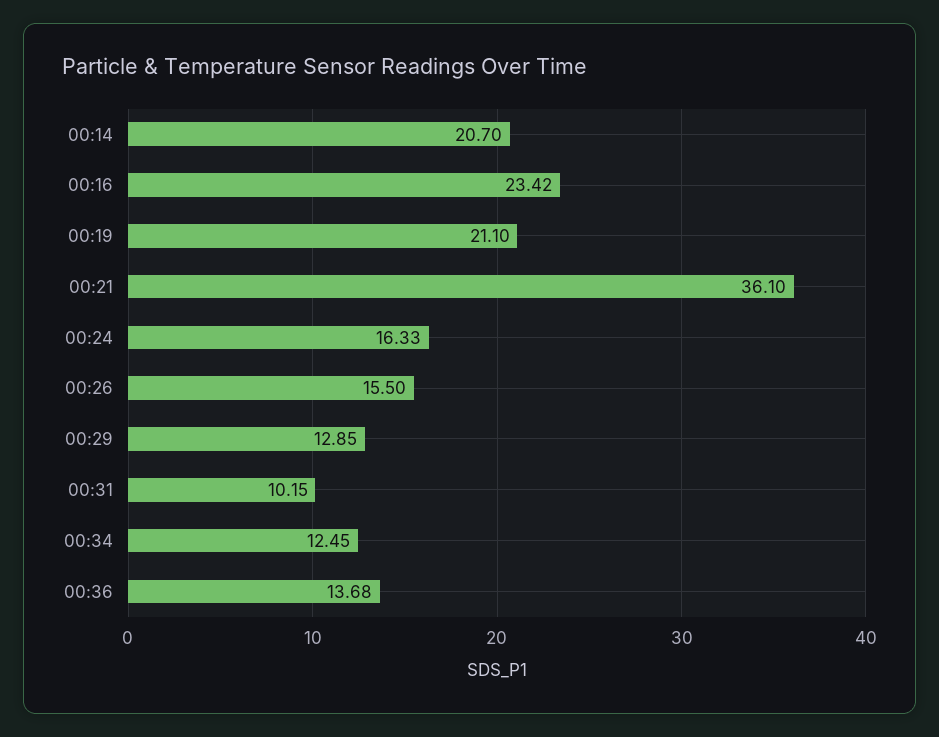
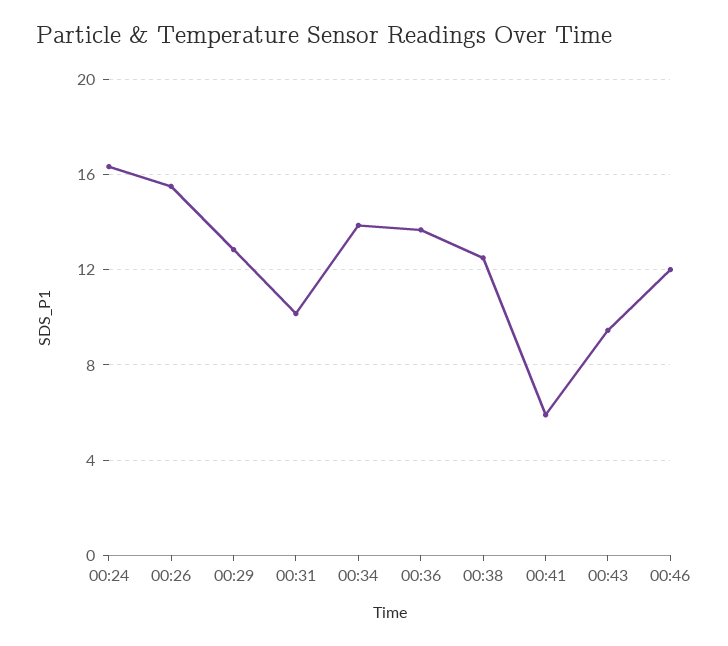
00:14: 20.7 -> none
00:16: 23.42 -> none
00:19: 21.1 -> none
00:21: 36.1 -> none
00:34: 12.45 -> 14
00:38: none -> 12.5
00:41: none -> 6
00:43: none -> 9.5
00:46: none -> 12

